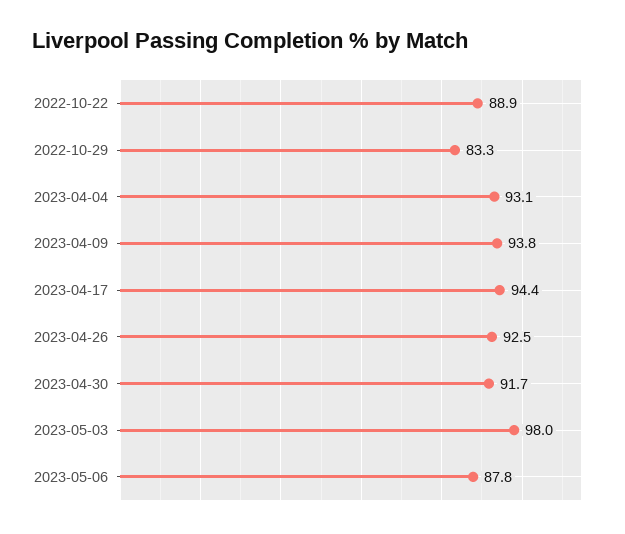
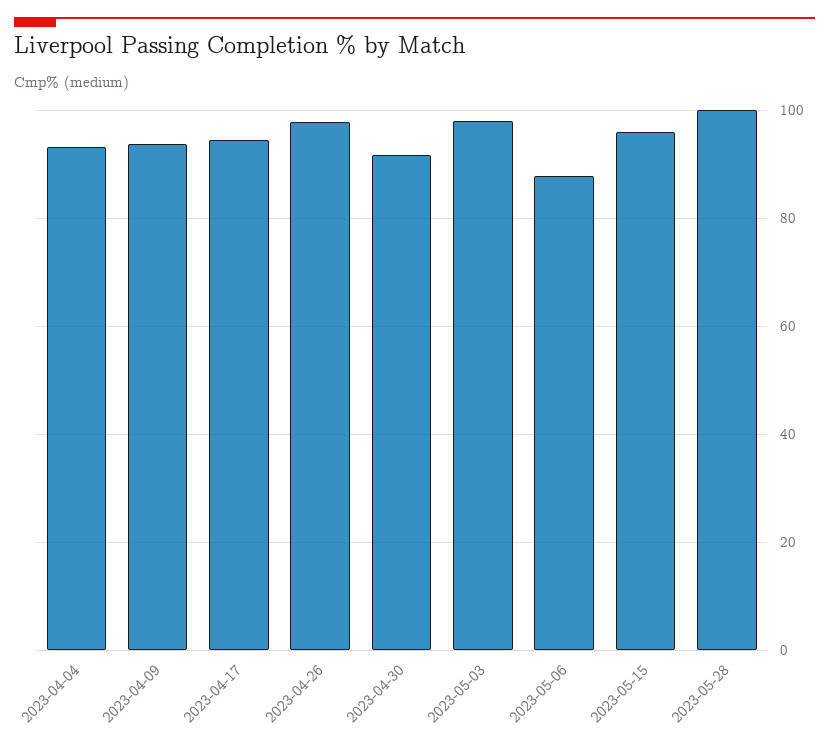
2022-10-22: 88.9 -> none
2022-10-29: 83.3 -> none
2023-04-26: 92.5 -> 98
2023-05-15: none -> 96
2023-05-28: none -> 100

